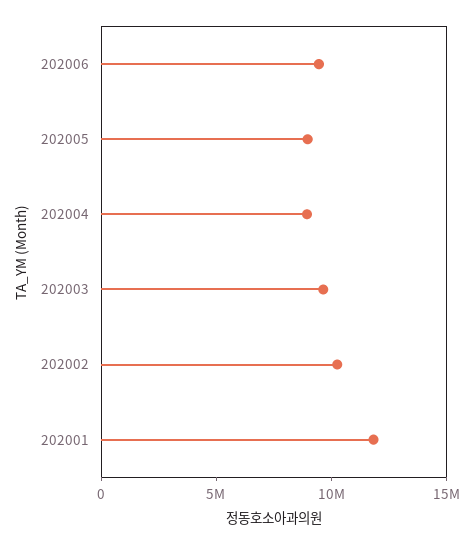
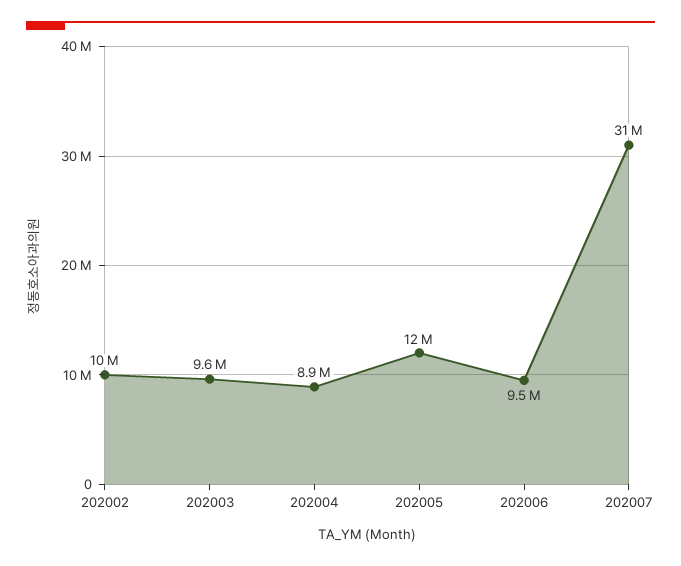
202005: 9000000 -> 12000000
202001: 12000000 -> none
202007: none -> 31000000

